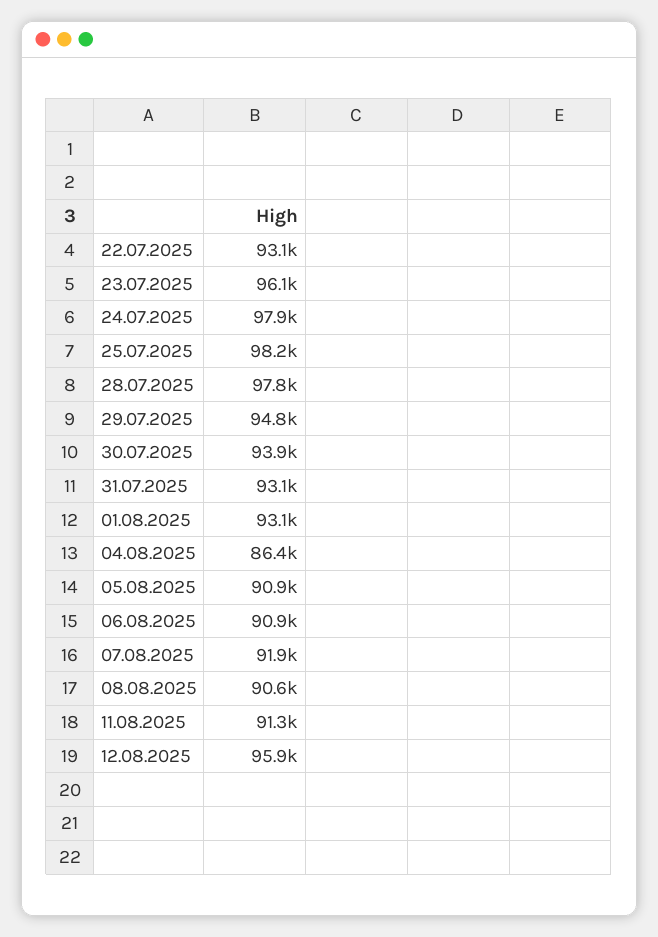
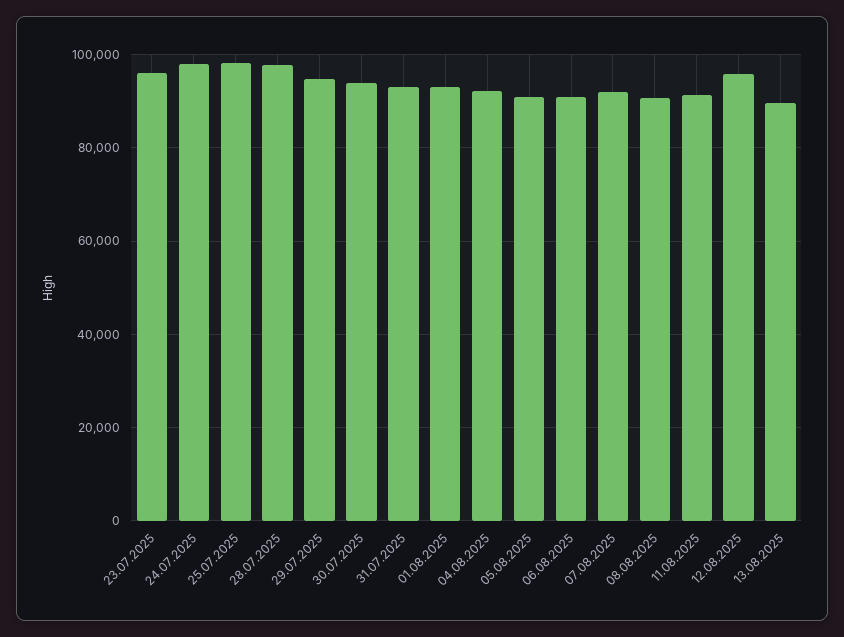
22.07.2025: 93100 -> none
04.08.2025: 86400 -> 92000
13.08.2025: none -> 90000

